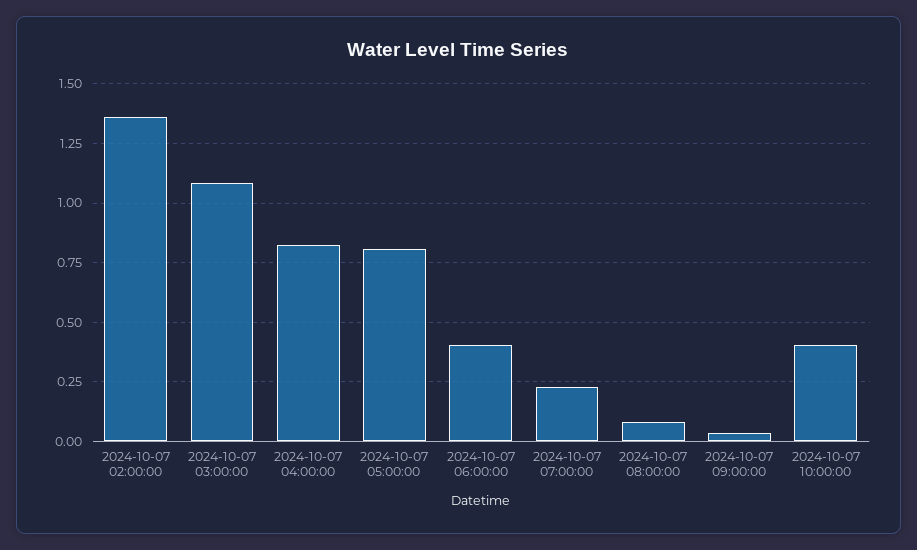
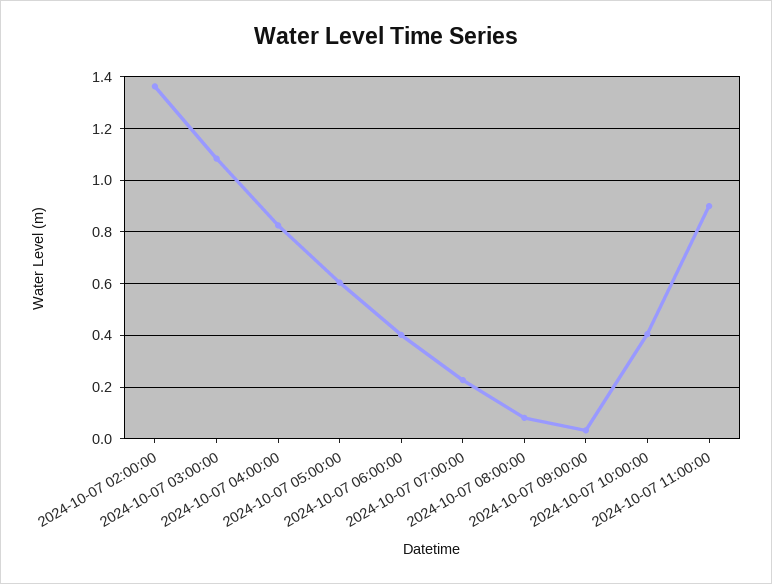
2024-10-07 05:00:00: 0.8 -> 0.6
2024-10-07 11:00:00: none -> 0.9

